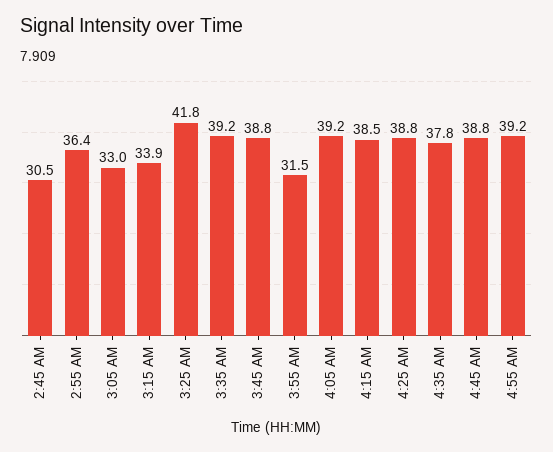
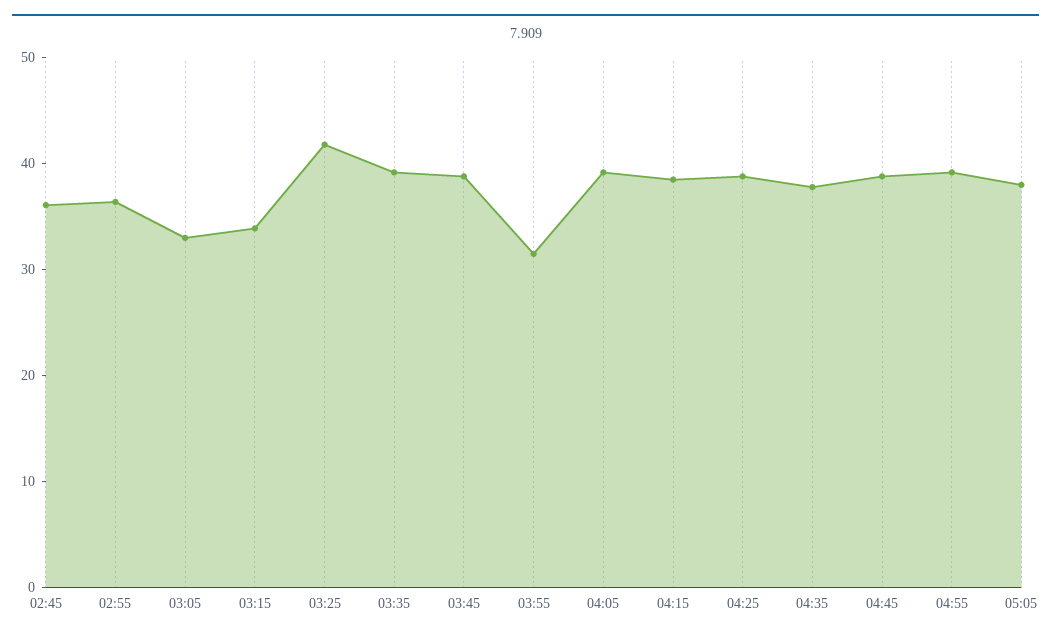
2:45 AM: 30.5 -> 36
05:05: none -> 38

